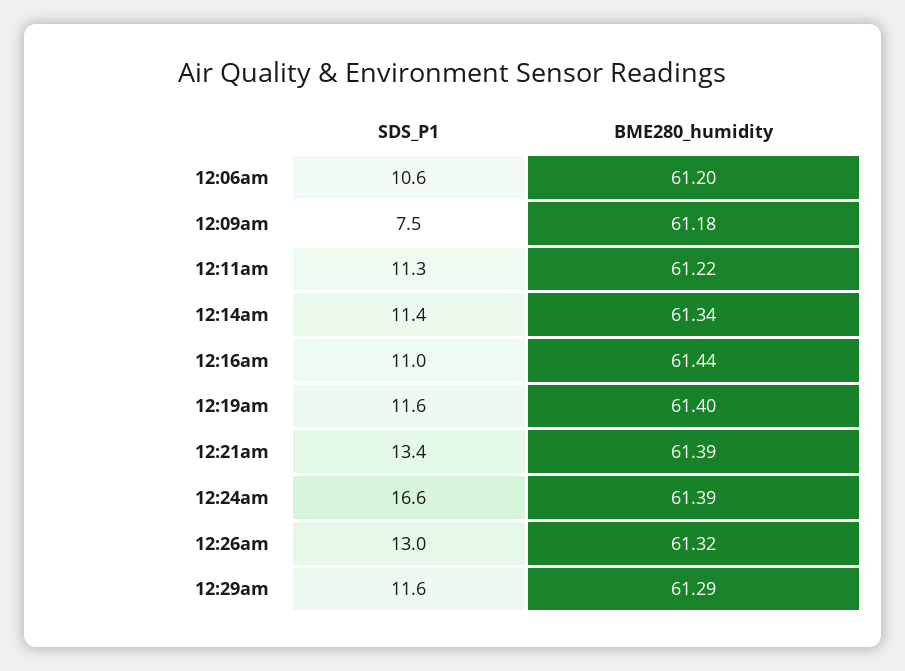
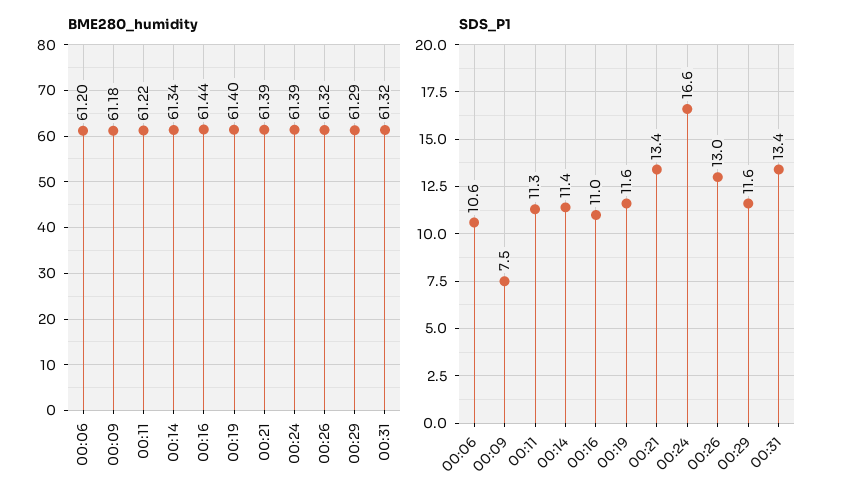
BME280_humidity, 00:31: none -> 61.32
SDS_P1, 00:31: none -> 13.4

